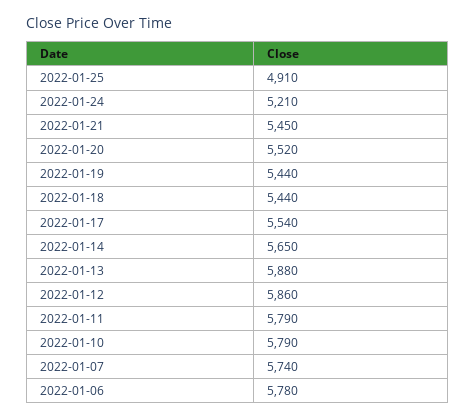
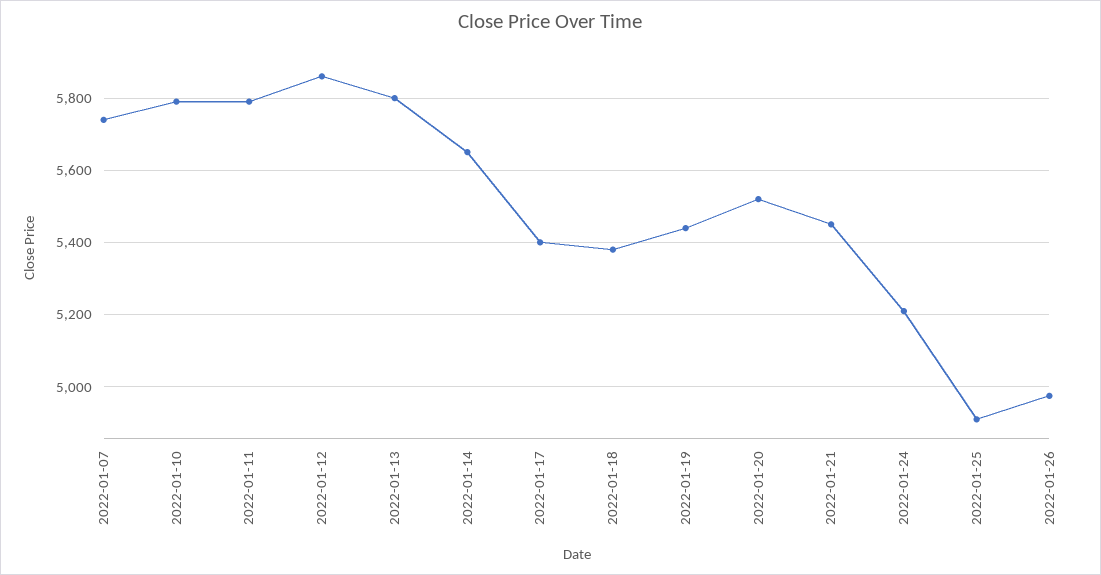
2022-01-18: 5440 -> 5380
2022-01-17: 5540 -> 5400
2022-01-13: 5880 -> 5800
2022-01-06: 5780 -> none
2022-01-26: none -> 4980

